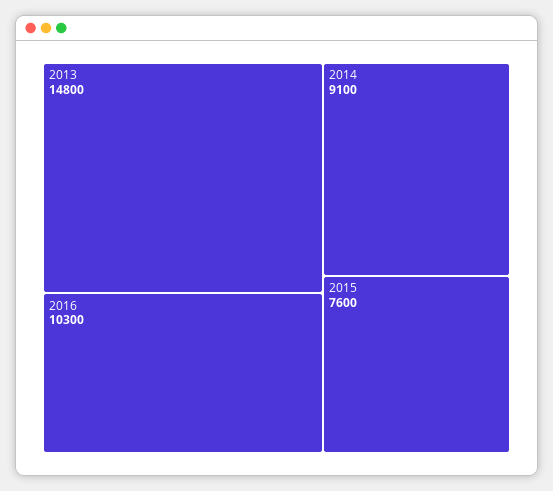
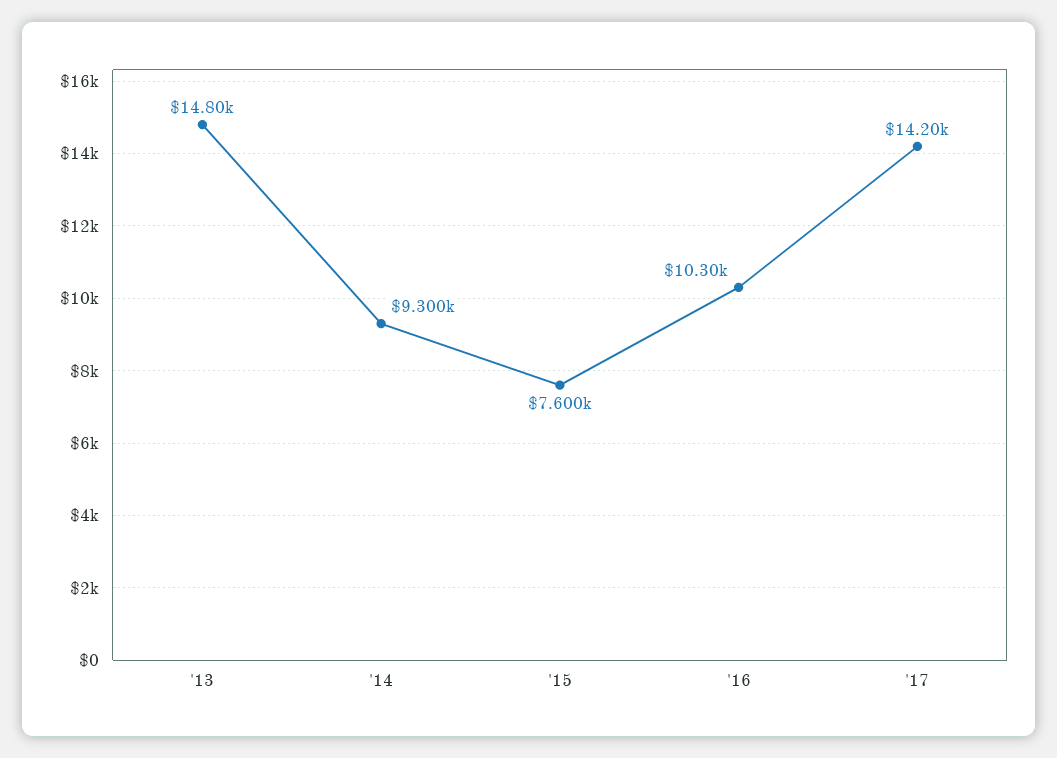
2014: 9100 -> 9300
'17: none -> 14200

